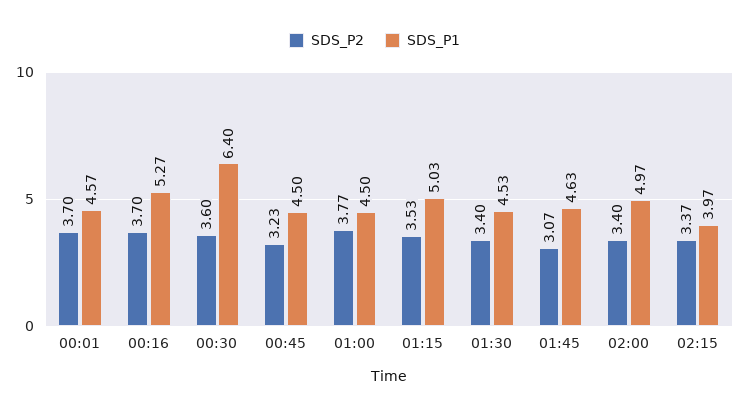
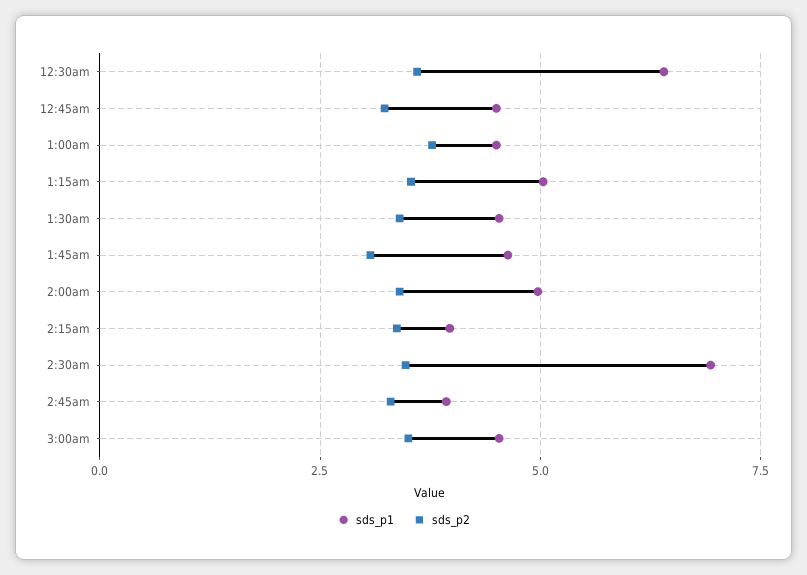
SDS_P2, 00:01: 3.7 -> none
SDS_P1, 00:01: 4.57 -> none
SDS_P2, 00:16: 3.7 -> none
SDS_P1, 00:16: 5.27 -> none
SDS_P1, 2:30am: none -> 7
SDS_P2, 2:30am: none -> 3.5
SDS_P1, 2:45am: none -> 4
SDS_P2, 2:45am: none -> 3.25
SDS_P1, 3:00am: none -> 4.5
SDS_P2, 3:00am: none -> 3.5

